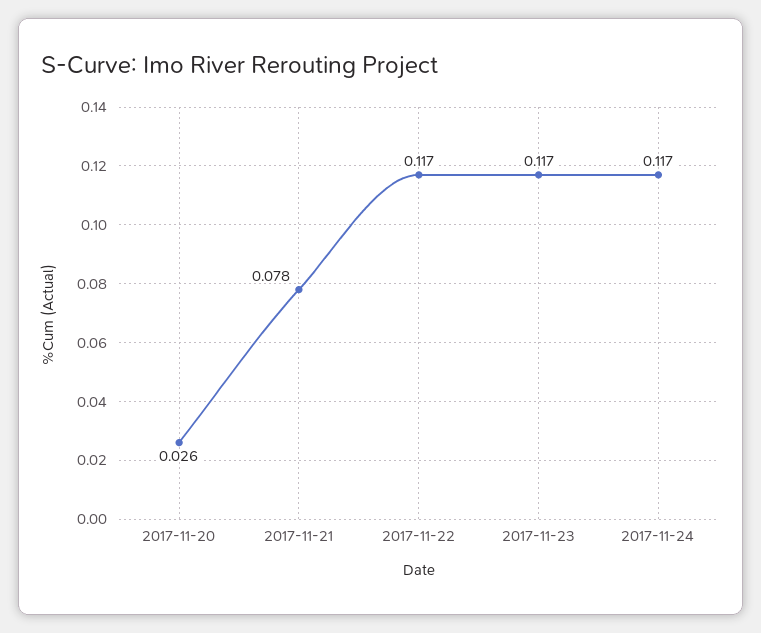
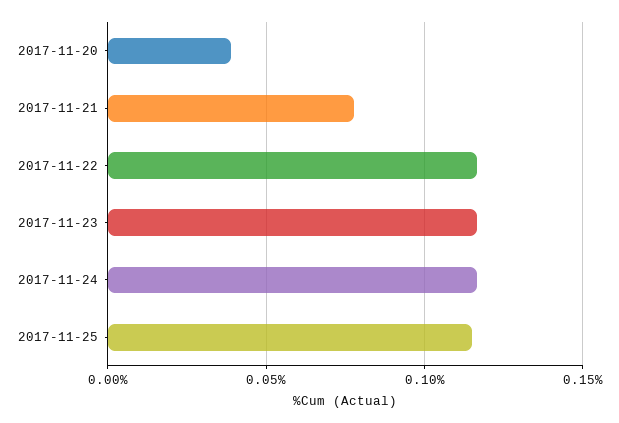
2017-11-20: 0.026 -> 0.04
2017-11-25: none -> 0.115

